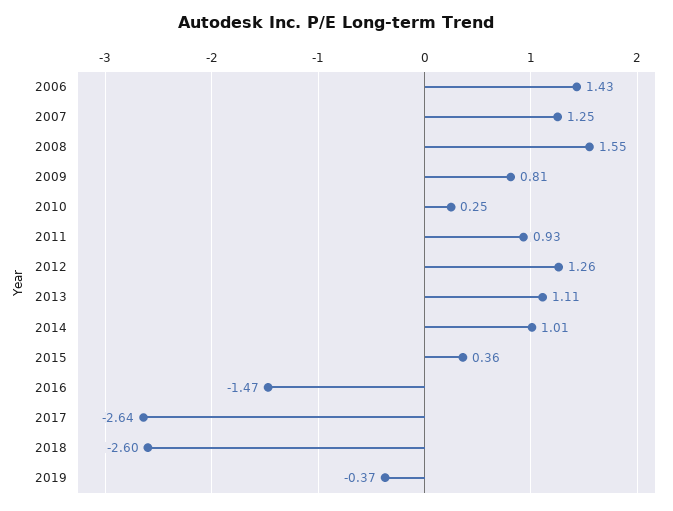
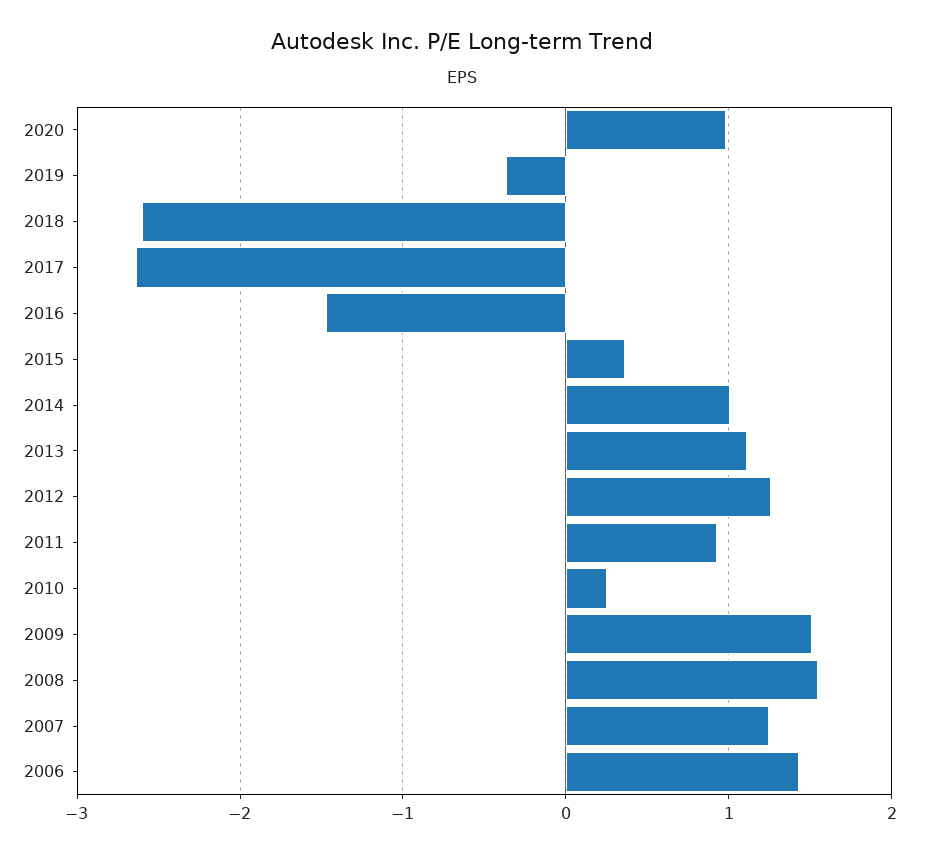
2009: 0.81 -> 1.5
2020: none -> 1

